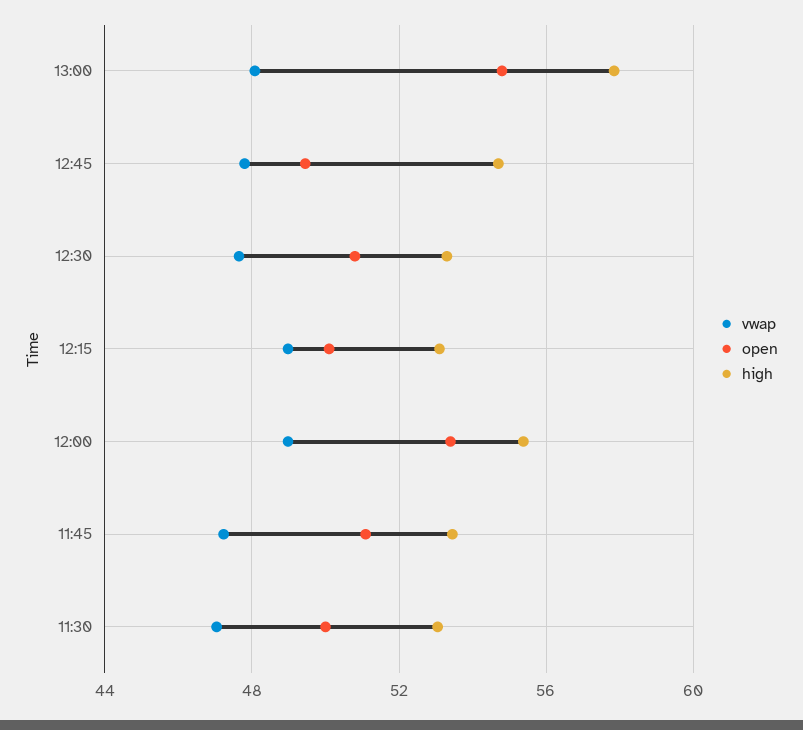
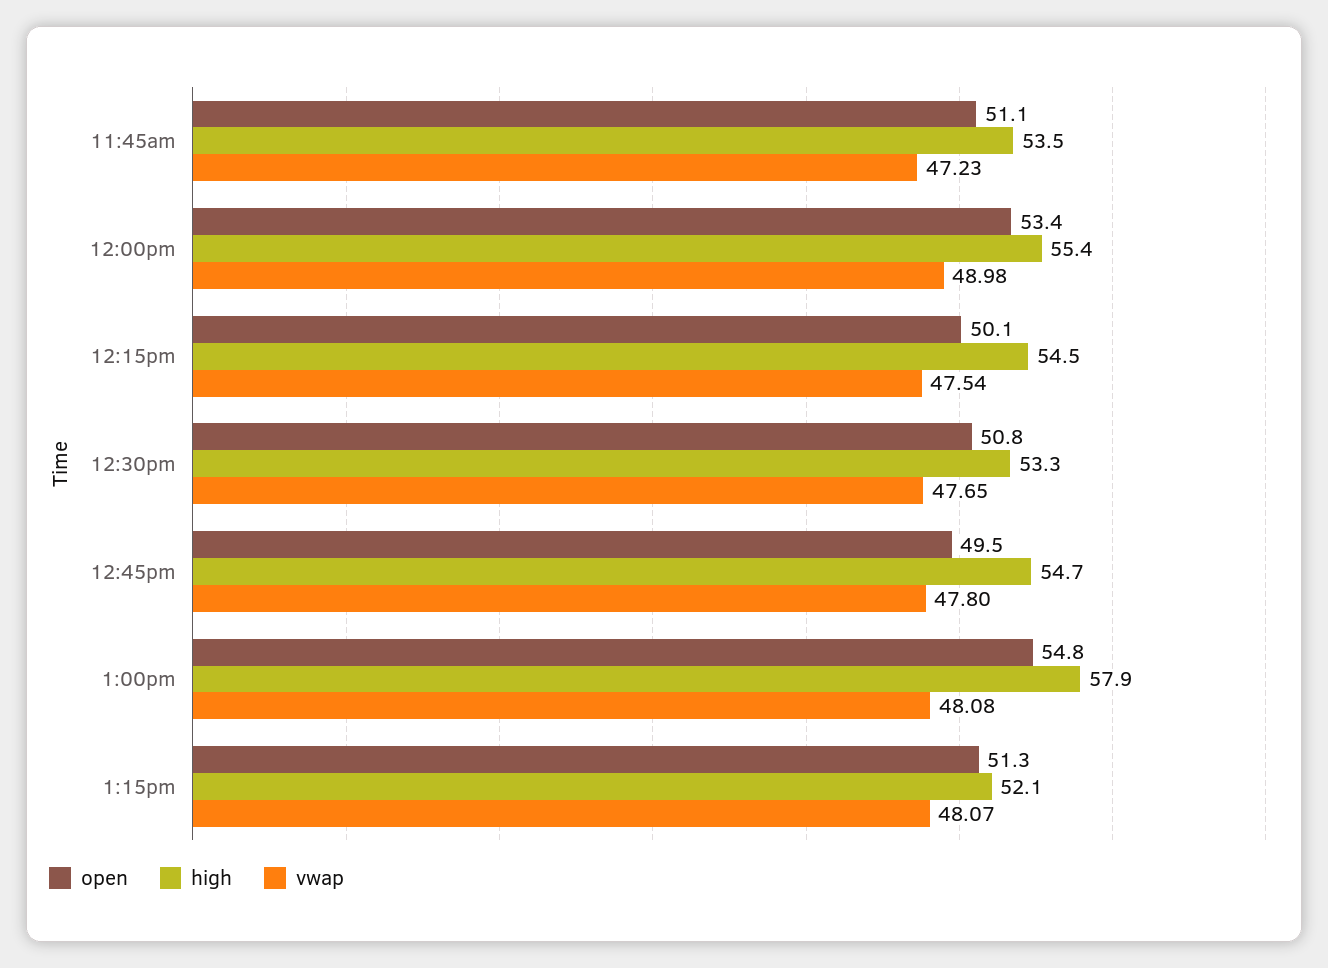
vwap, 12:15: 49 -> 47.54
high, 12:15: 53 -> 54.5
vwap, 11:30: 47 -> none
open, 11:30: 50 -> none
high, 11:30: 53 -> none
open, 1:15pm: none -> 51.3
high, 1:15pm: none -> 52.1
vwap, 1:15pm: none -> 48.07

